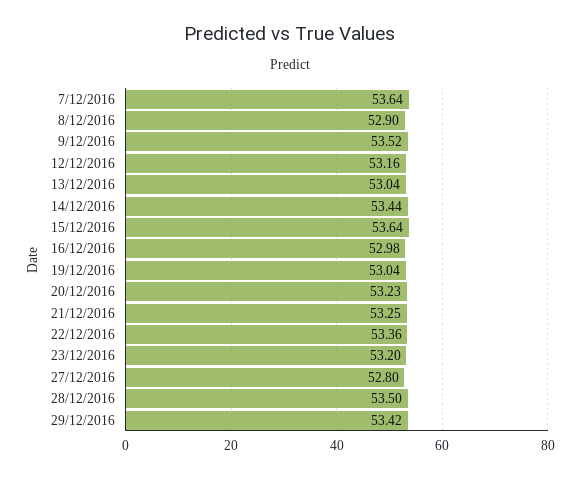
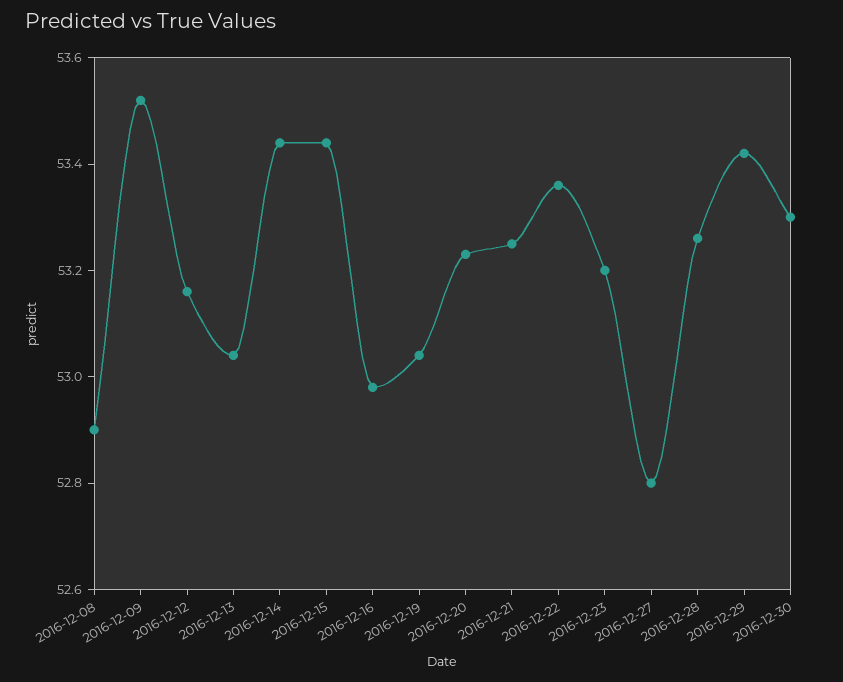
7/12/2016: 53.64 -> none
15/12/2016: 53.64 -> 53.45
28/12/2016: 53.5 -> 53.25
2016-12-30: none -> 53.3

